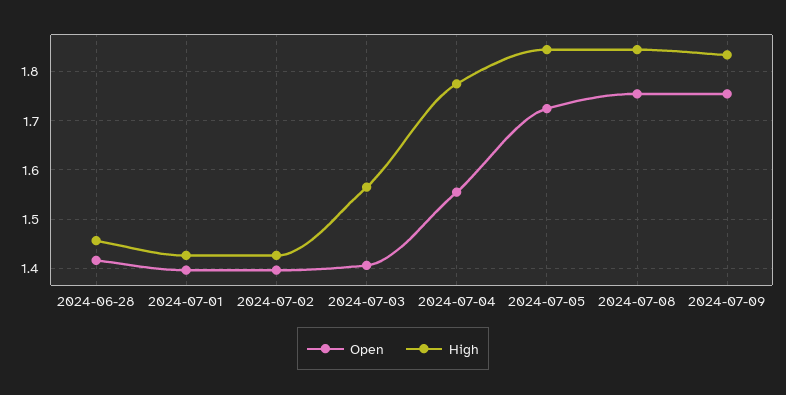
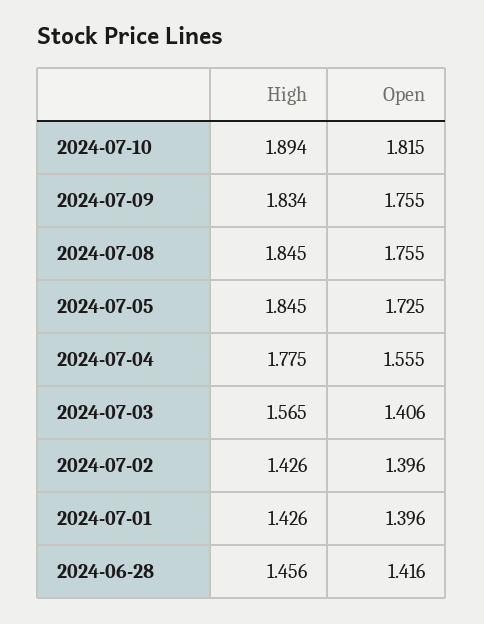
High, 2024-07-10: none -> 1.894
Open, 2024-07-10: none -> 1.815

